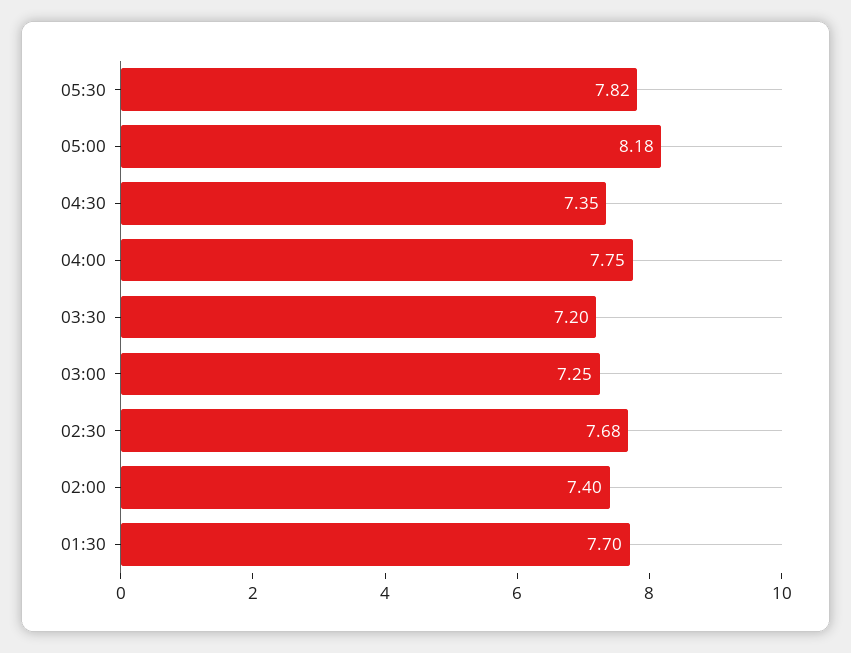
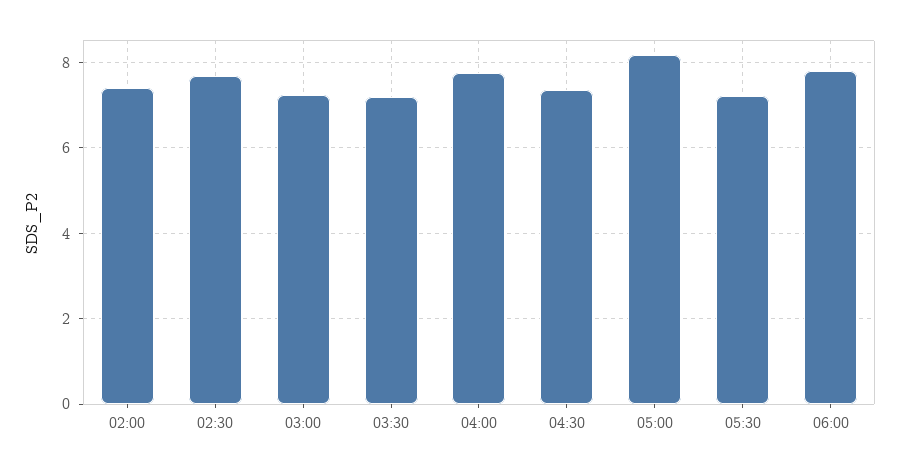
05:30: 7.82 -> 7.2
01:30: 7.7 -> none
06:00: none -> 7.8

